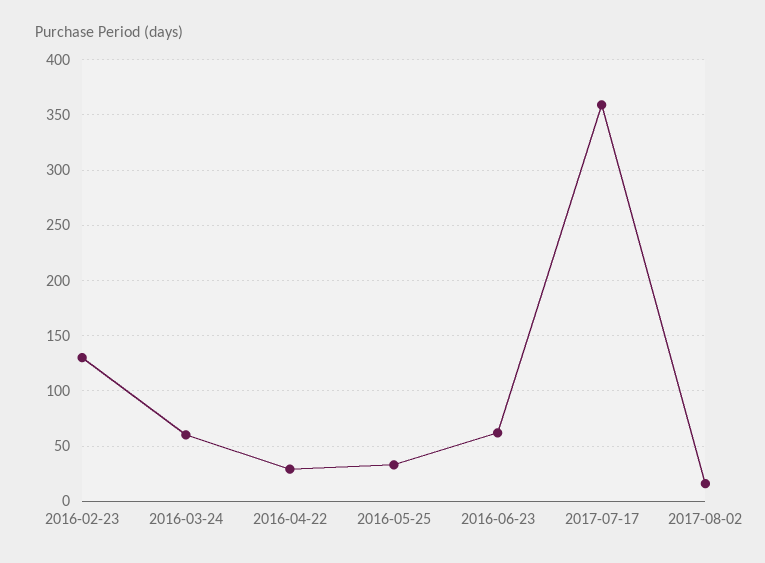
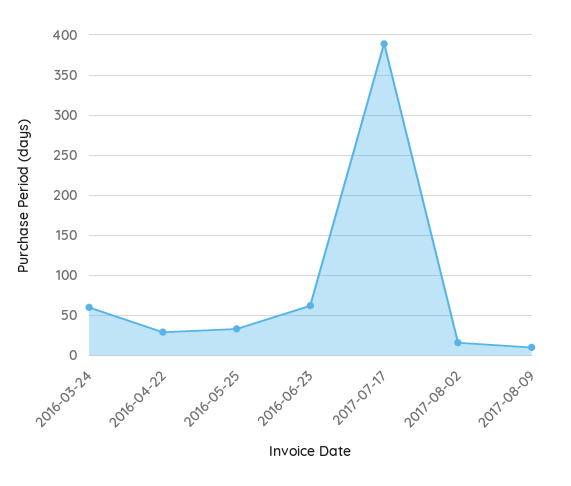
2016-02-23: 130 -> none
2017-07-17: 360 -> 390
2017-08-09: none -> 10

